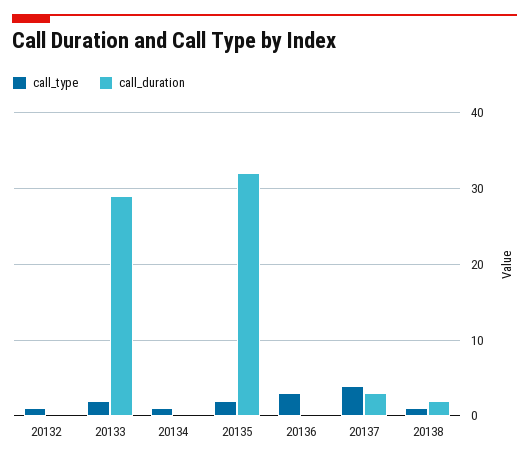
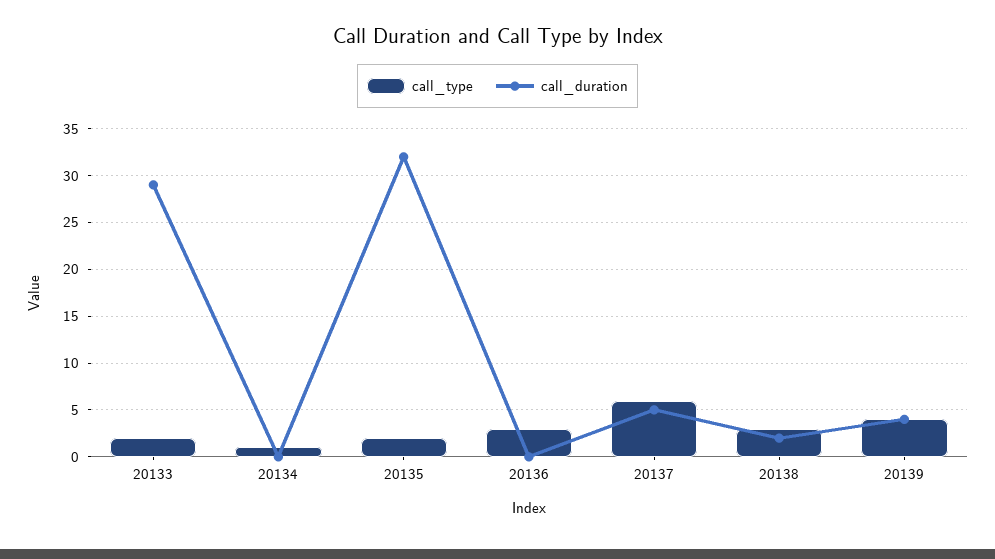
call_type, 20132: 1 -> none
call_duration, 20132: 0 -> none
call_type, 20137: 4 -> 6
call_duration, 20137: 3 -> 5
call_type, 20138: 1 -> 3
call_type, 20139: none -> 4
call_duration, 20139: none -> 4

